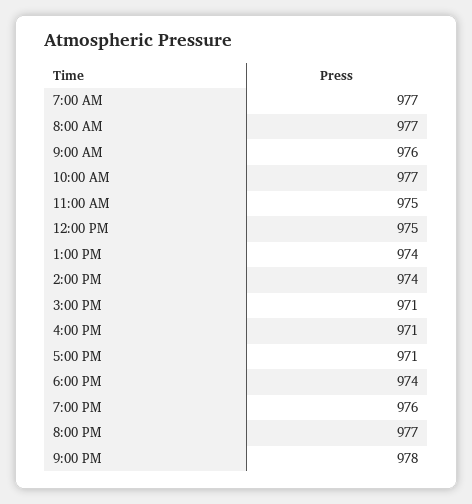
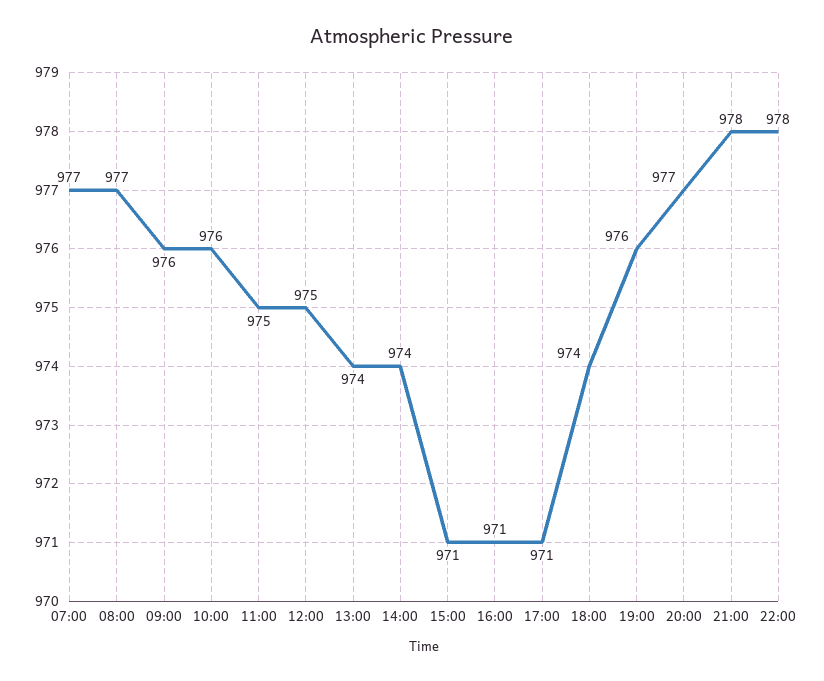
10:00 AM: 977 -> 976
22:00: none -> 978

